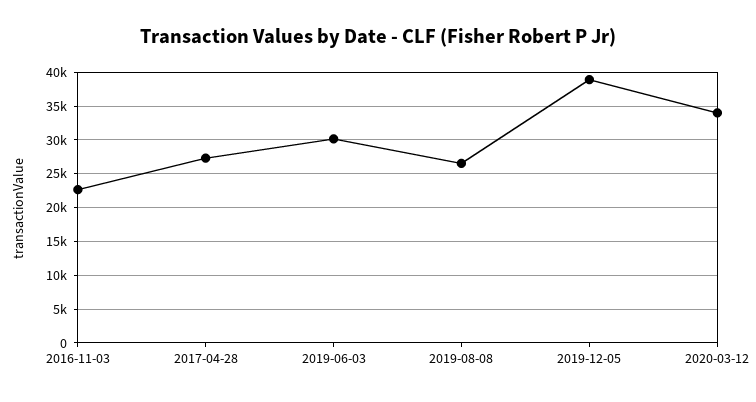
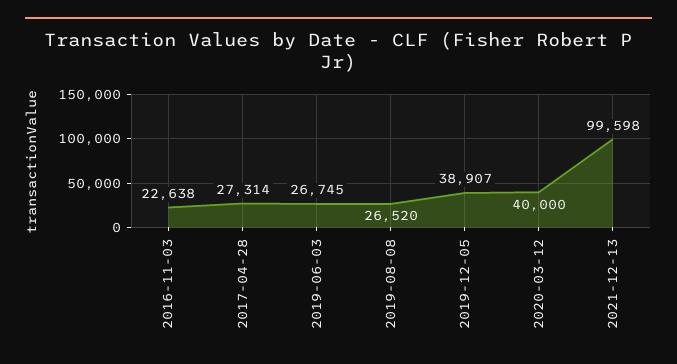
2019-06-03: 30000 -> 26745
2020-03-12: 34000 -> 40000
2021-12-13: none -> 99598

